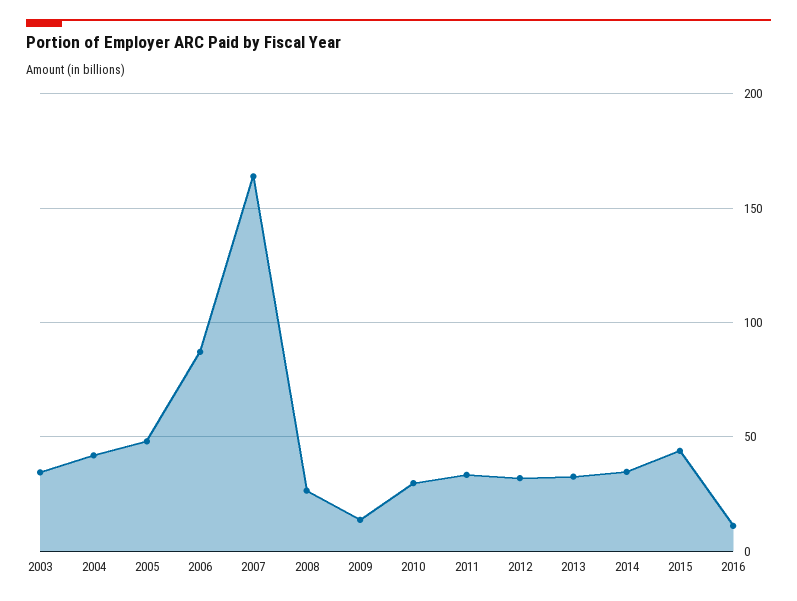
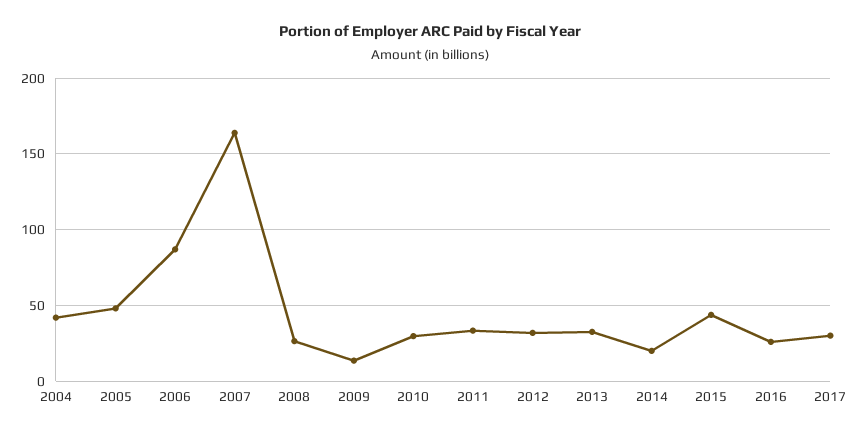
2003: 35 -> none
2014: 35 -> 20
2016: 10 -> 25
2017: none -> 30

